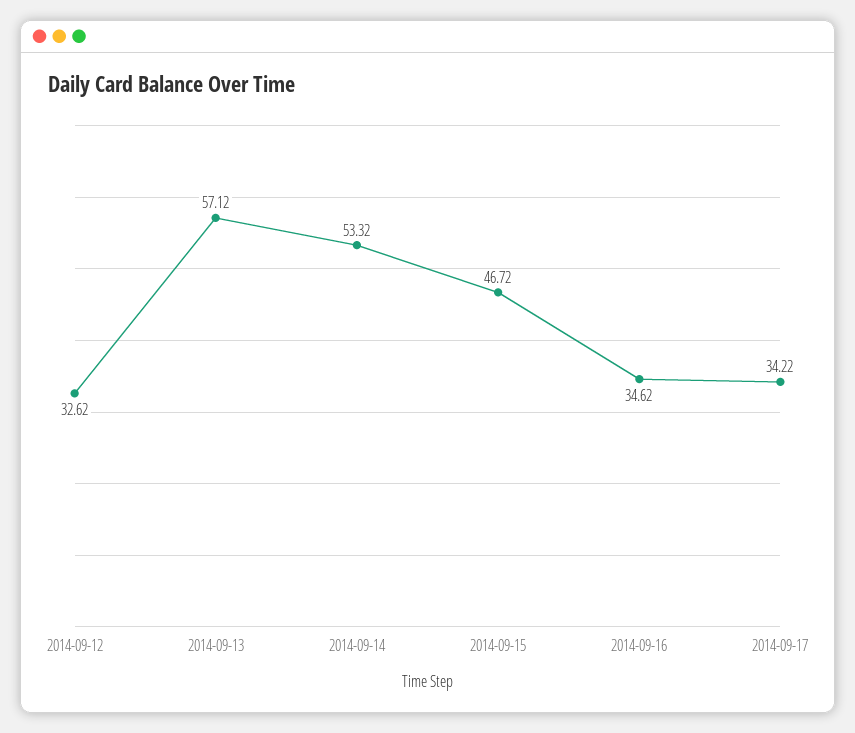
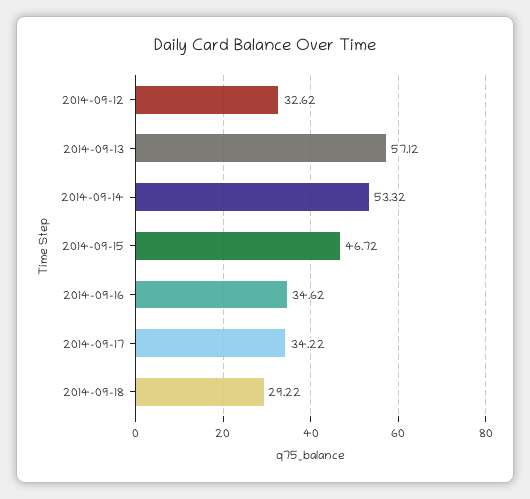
2014-09-18: none -> 29.22

